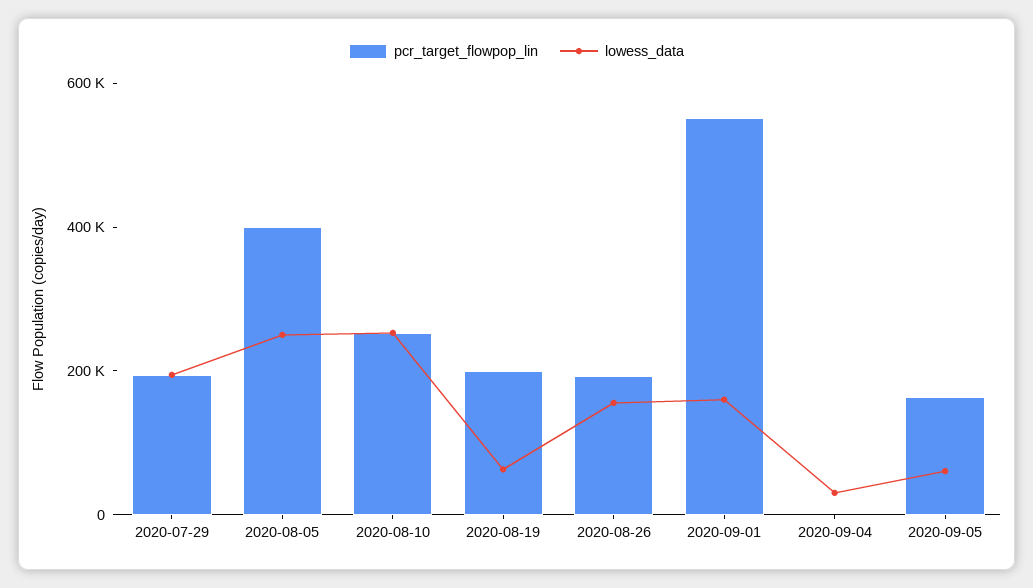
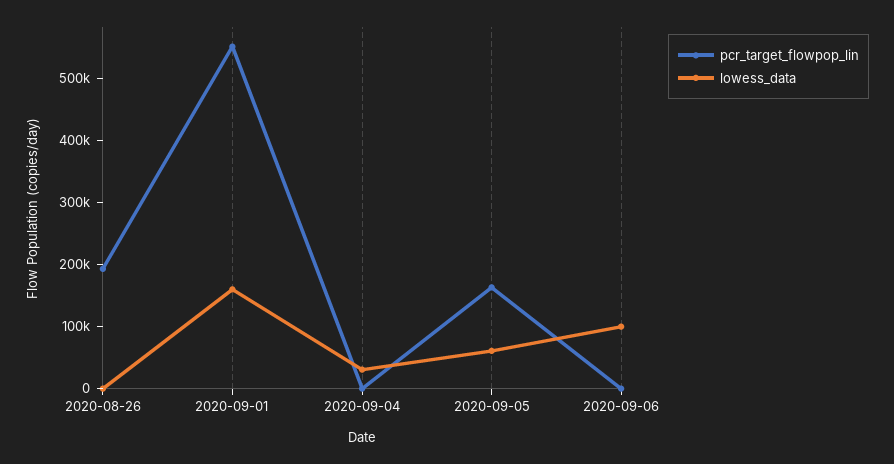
pcr_target_flowpop_lin, 2020-07-29: 200000 -> none
lowess_data, 2020-07-29: 200000 -> none
pcr_target_flowpop_lin, 2020-08-05: 400000 -> none
lowess_data, 2020-08-05: 250000 -> none
pcr_target_flowpop_lin, 2020-08-10: 250000 -> none
lowess_data, 2020-08-10: 250000 -> none
pcr_target_flowpop_lin, 2020-08-19: 200000 -> none
lowess_data, 2020-08-19: 50000 -> none
lowess_data, 2020-08-26: 150000 -> 0
pcr_target_flowpop_lin, 2020-09-06: none -> 0
lowess_data, 2020-09-06: none -> 100000

